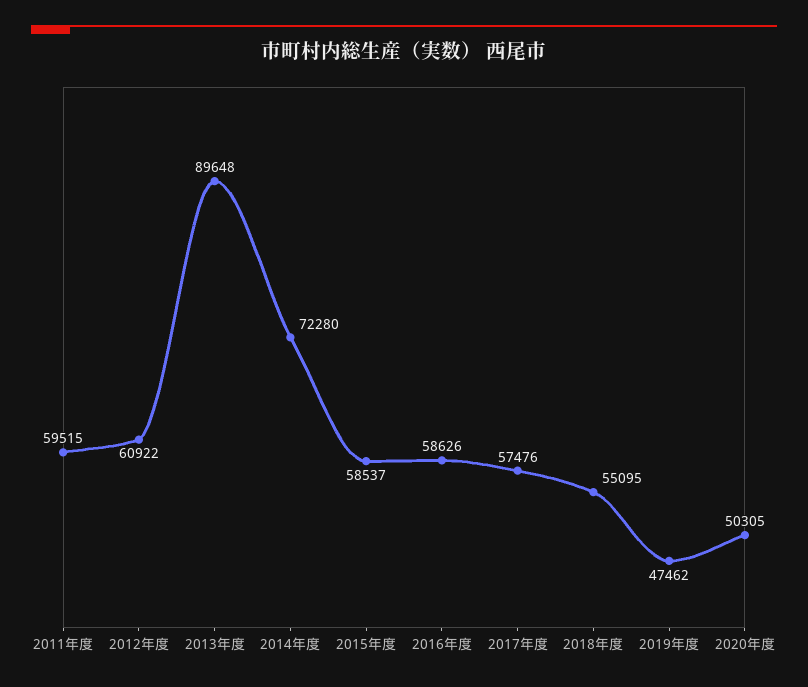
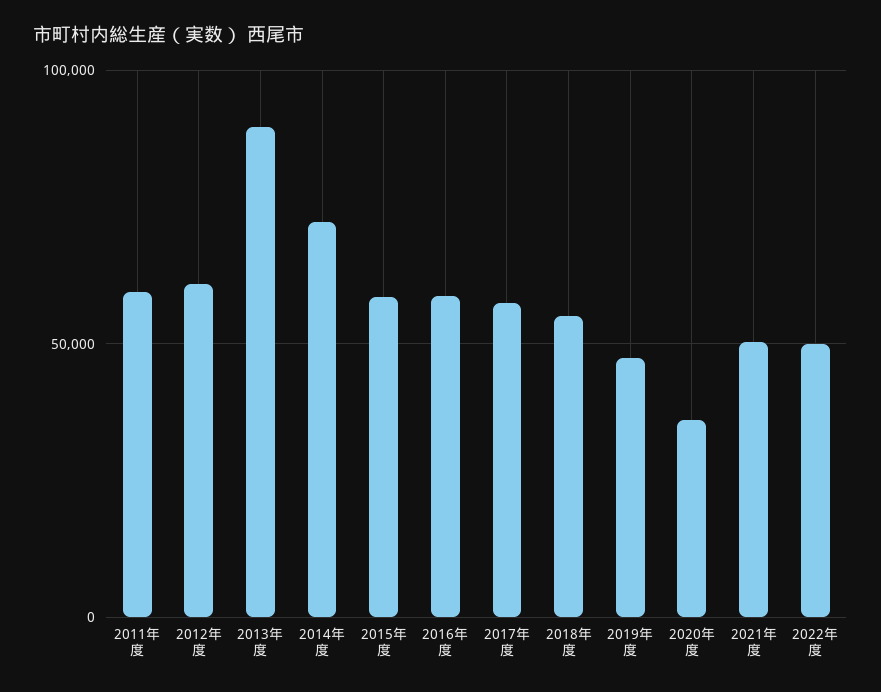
2020年度: 50305 -> 35000
2021年度: none -> 50000
2022年度: none -> 50000

